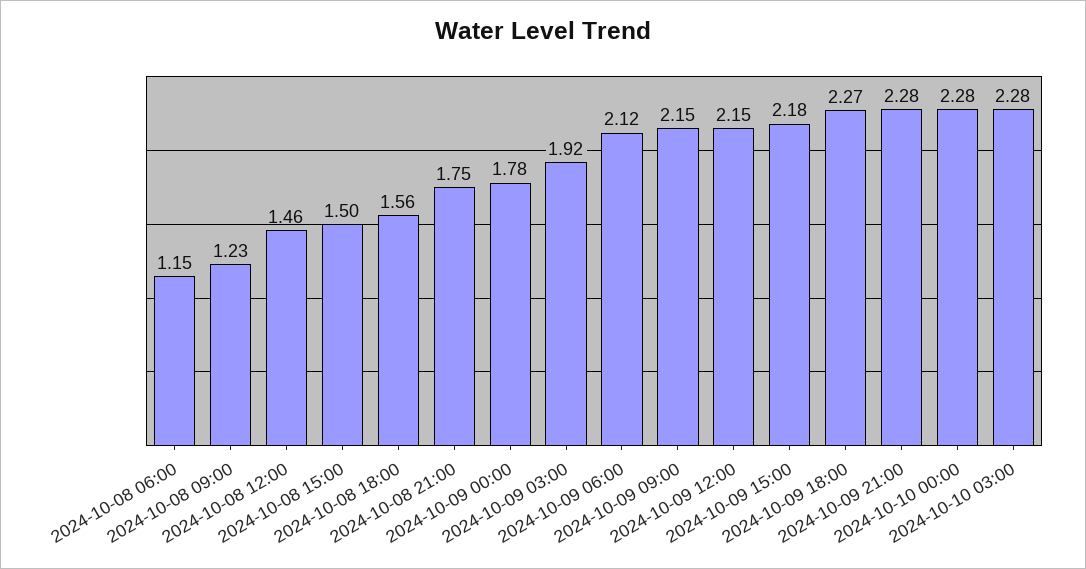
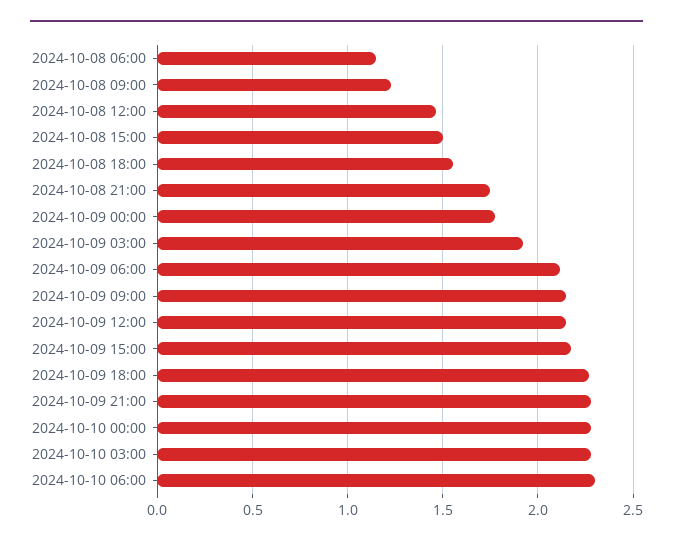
2024-10-10 06:00: none -> 2.3

